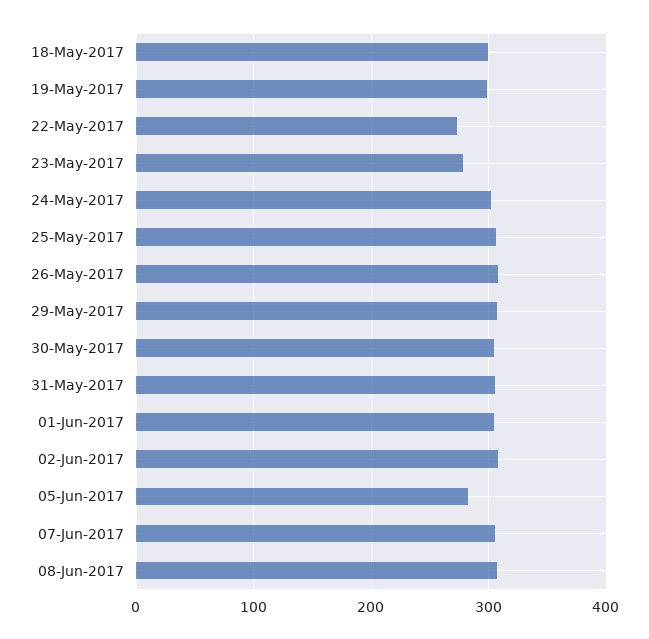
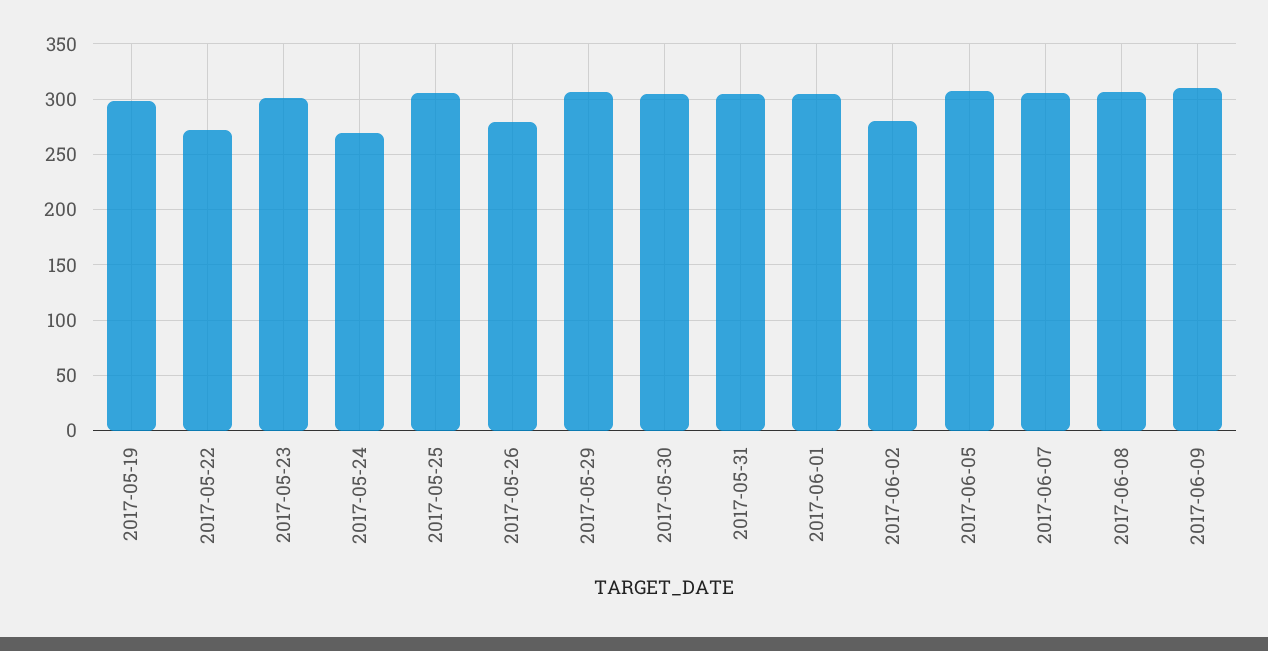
18-May-2017: 300 -> none
23-May-2017: 280 -> 300
24-May-2017: 300 -> 270
26-May-2017: 310 -> 280
02-Jun-2017: 310 -> 280
05-Jun-2017: 280 -> 310
2017-06-09: none -> 310

